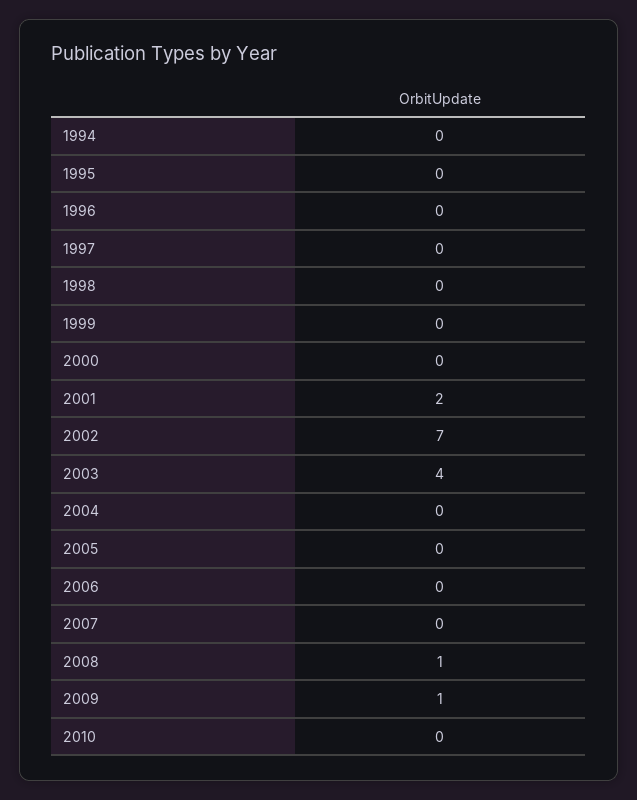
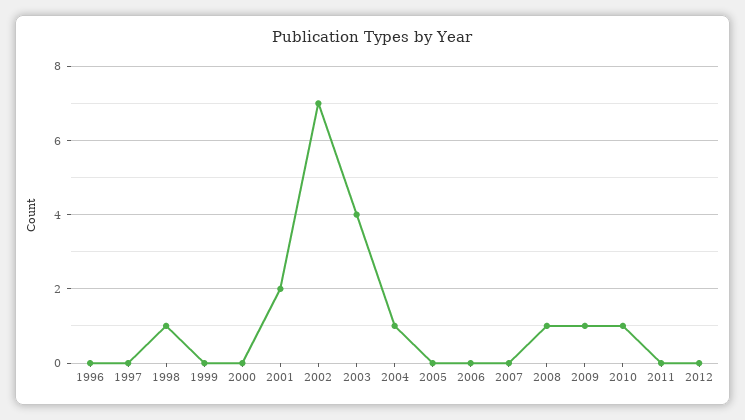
1994: 0 -> none
1995: 0 -> none
1998: 0 -> 1
2004: 0 -> 1
2010: 0 -> 1
2011: none -> 0
2012: none -> 0

